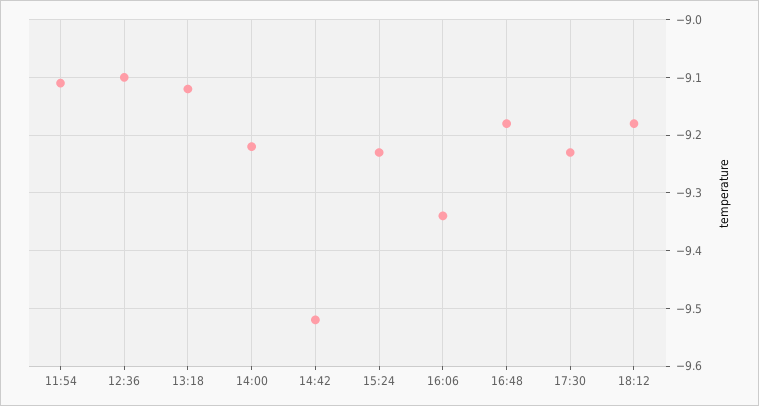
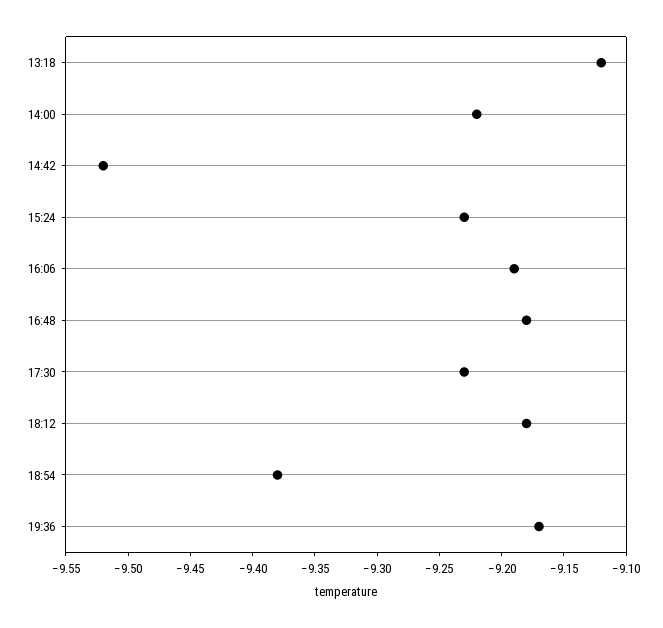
11:54: -9.1 -> none
12:36: -9.1 -> none
16:06: -9.35 -> -9.19
18:54: none -> -9.38
19:36: none -> -9.17

